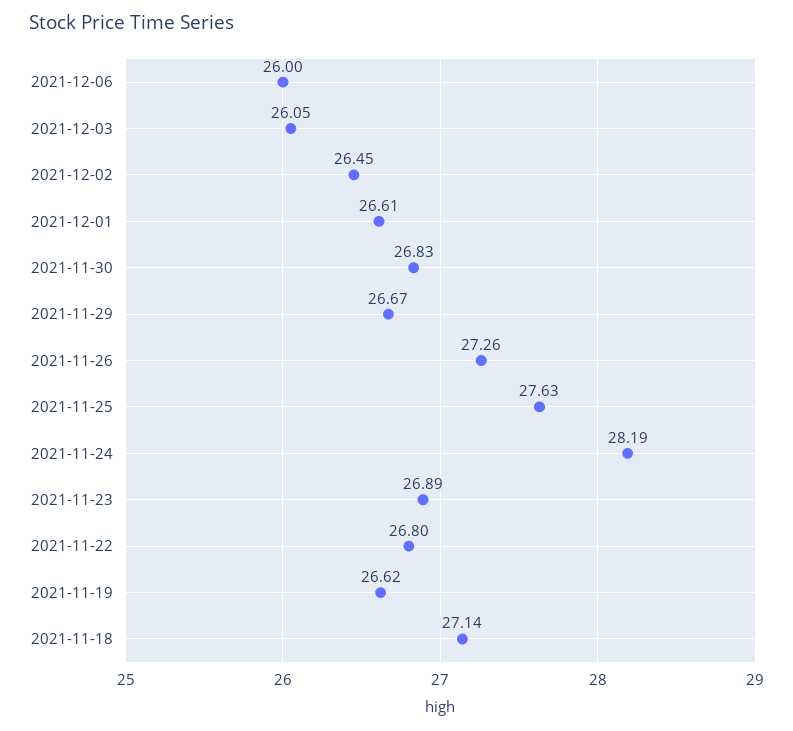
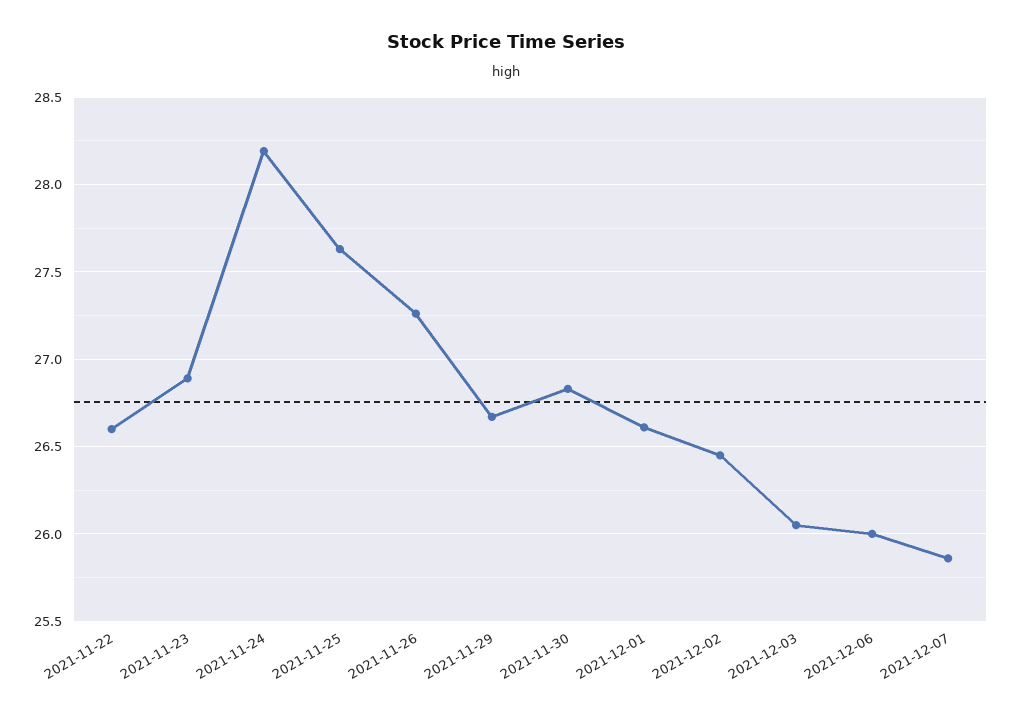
2021-11-22: 26.8 -> 26.6
2021-11-19: 26.62 -> none
2021-11-18: 27.14 -> none
2021-12-07: none -> 25.85

